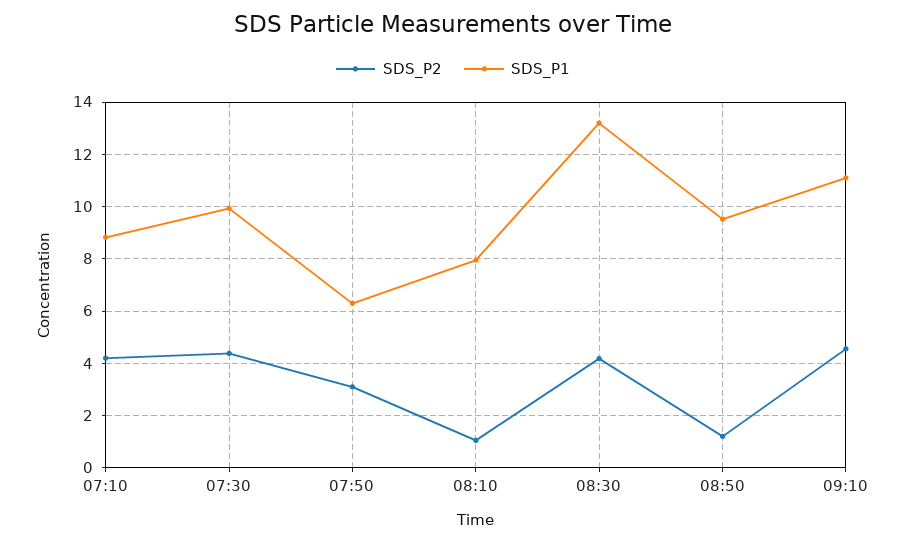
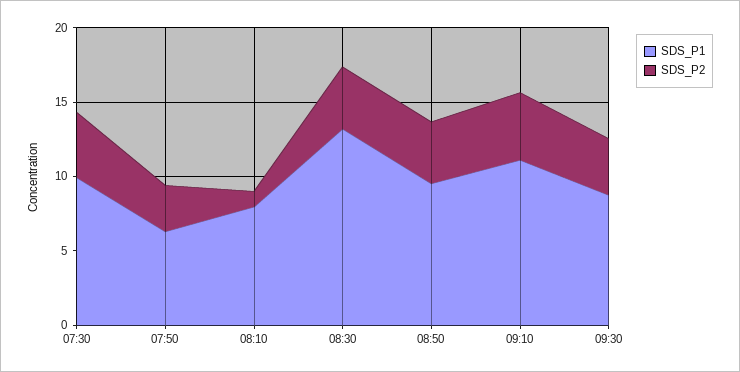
SDS_P2, 07:10: 4.25 -> none
SDS_P1, 07:10: 8.75 -> none
SDS_P2, 08:50: 1.25 -> 4
SDS_P1, 09:30: none -> 9
SDS_P2, 09:30: none -> 4

